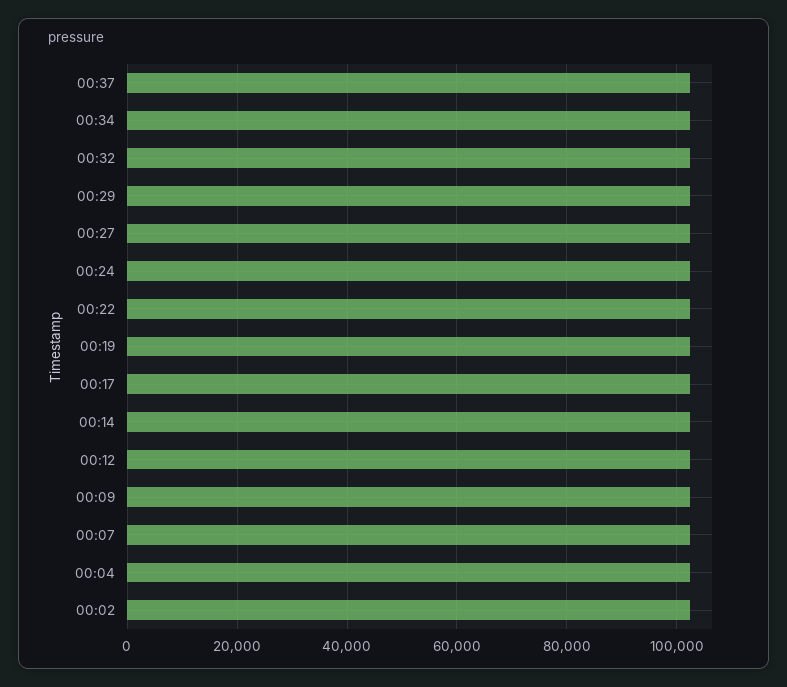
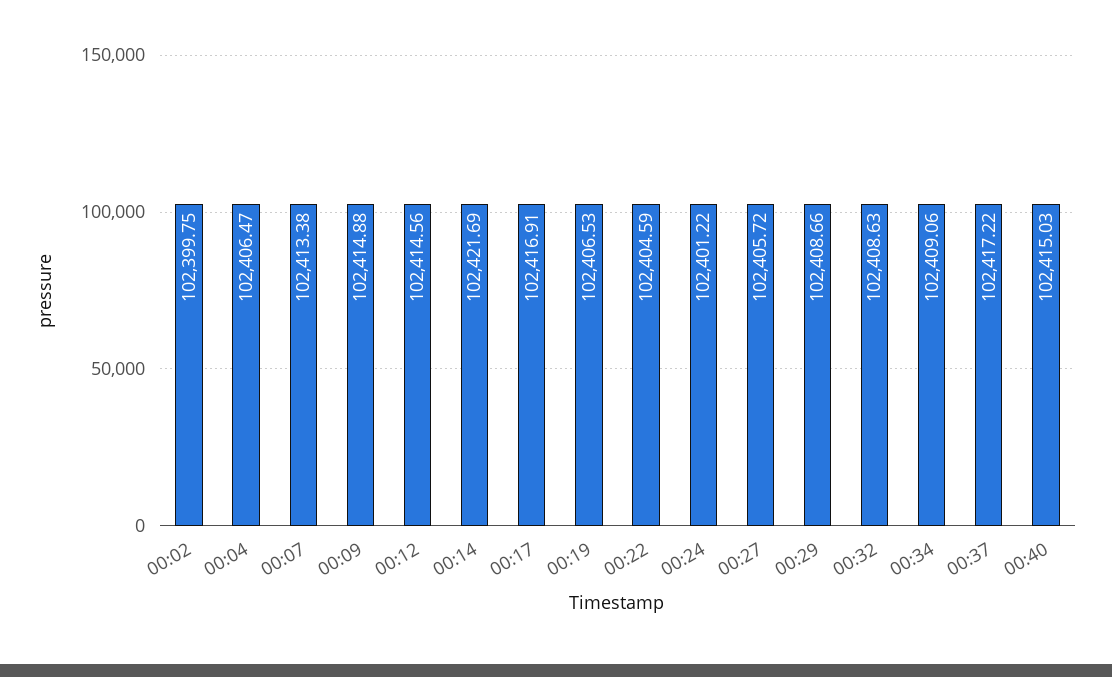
00:40: none -> 102415.03

